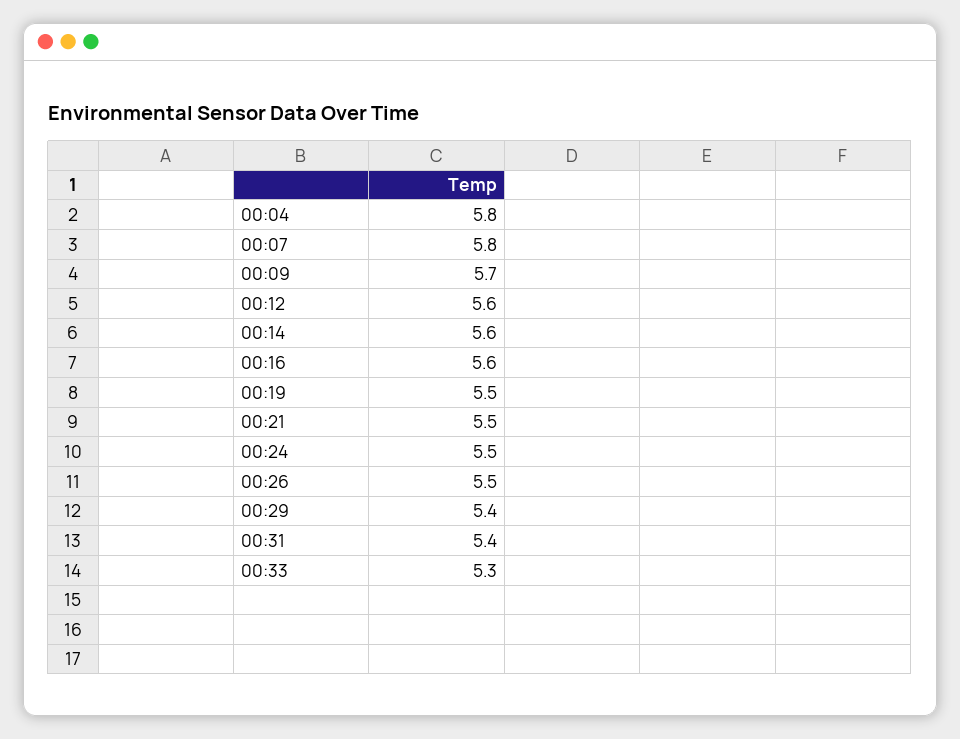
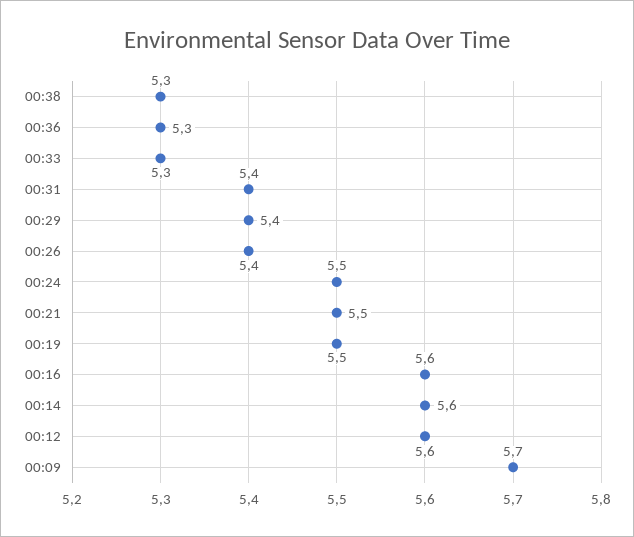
00:04: 5.8 -> none
00:07: 5.8 -> none
00:26: 5.5 -> 5.4
00:38: none -> 5.3
00:36: none -> 5.3

